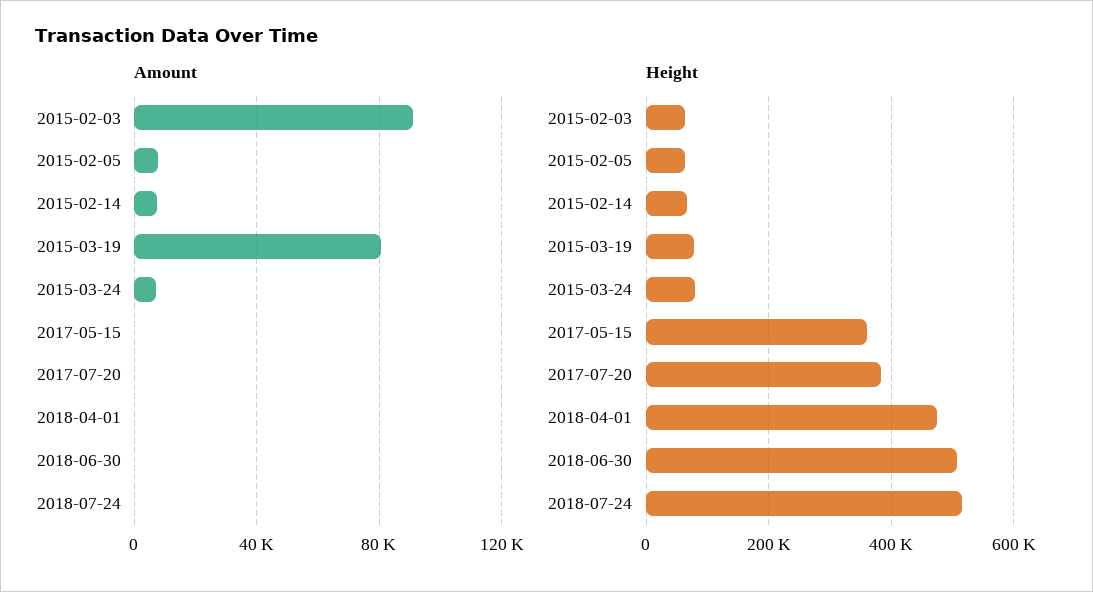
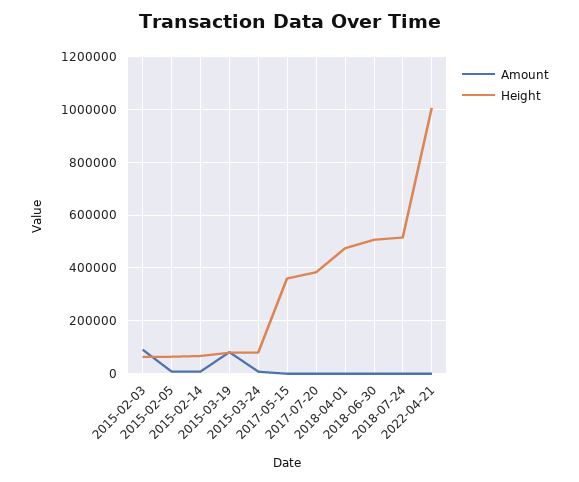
Amount, 2022-04-21: none -> 0
Height, 2022-04-21: none -> 1000000

